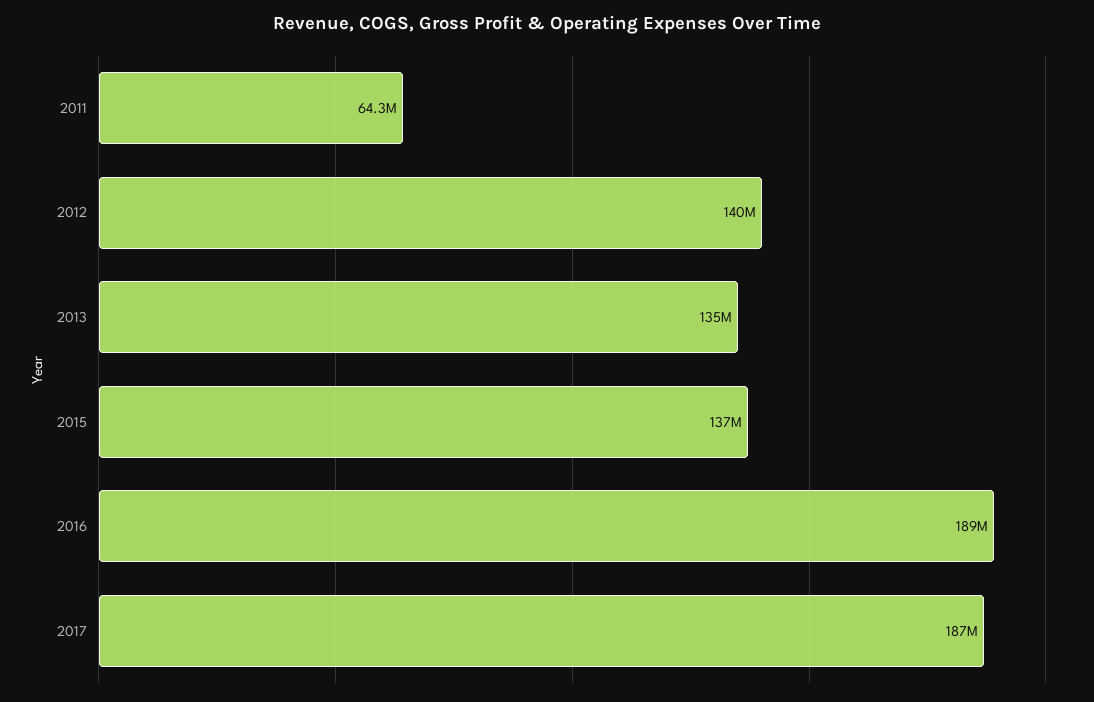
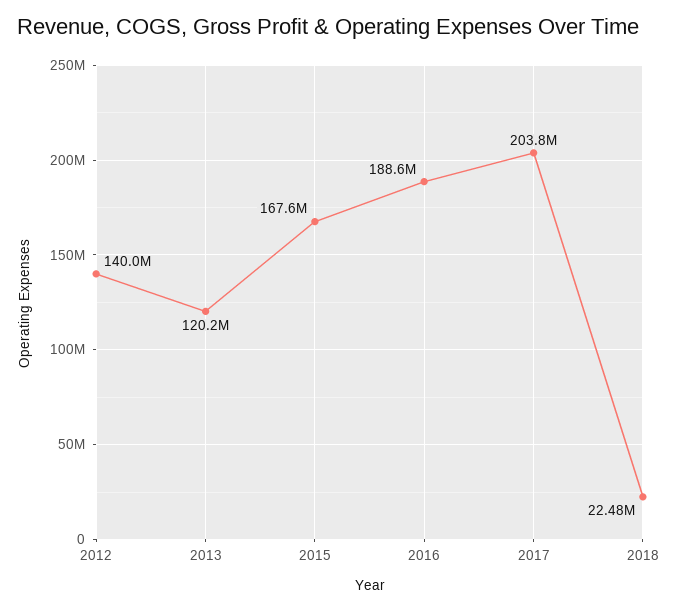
2011: 64300000 -> none
2013: 135000000 -> 120200000
2015: 137000000 -> 167600000
2017: 187000000 -> 203800000
2018: none -> 22480000

